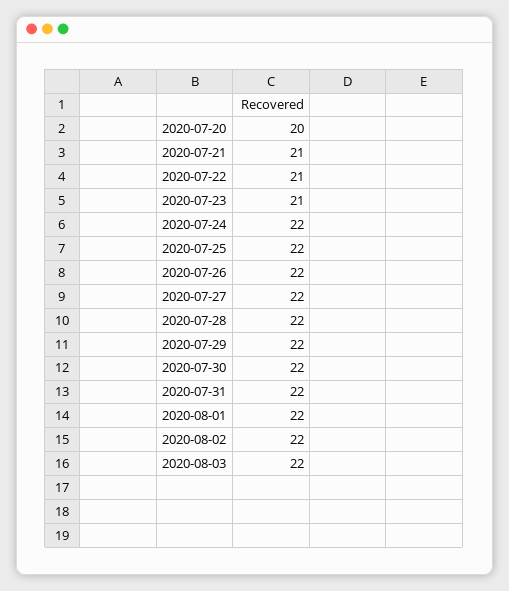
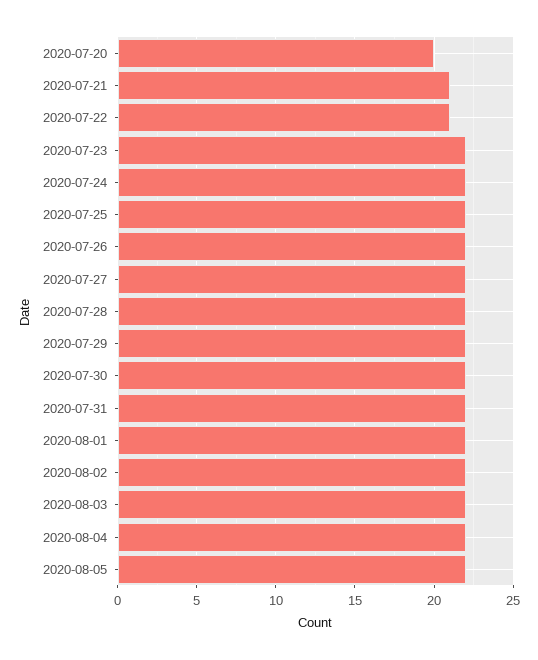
2020-07-23: 21 -> 22
2020-08-04: none -> 22
2020-08-05: none -> 22

